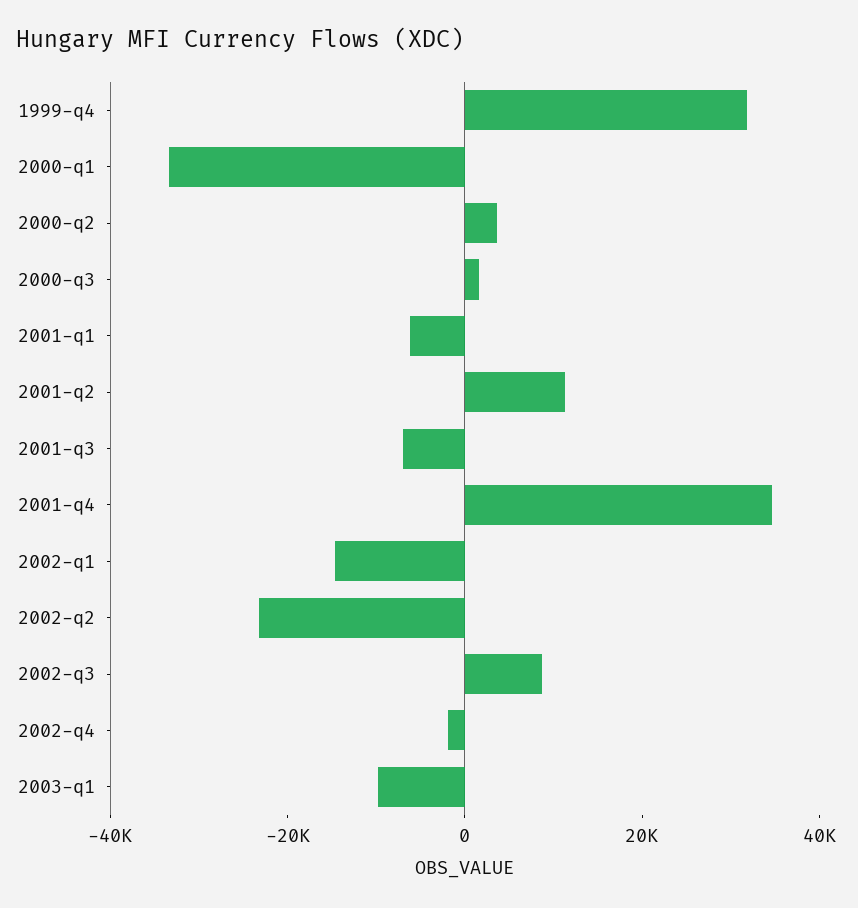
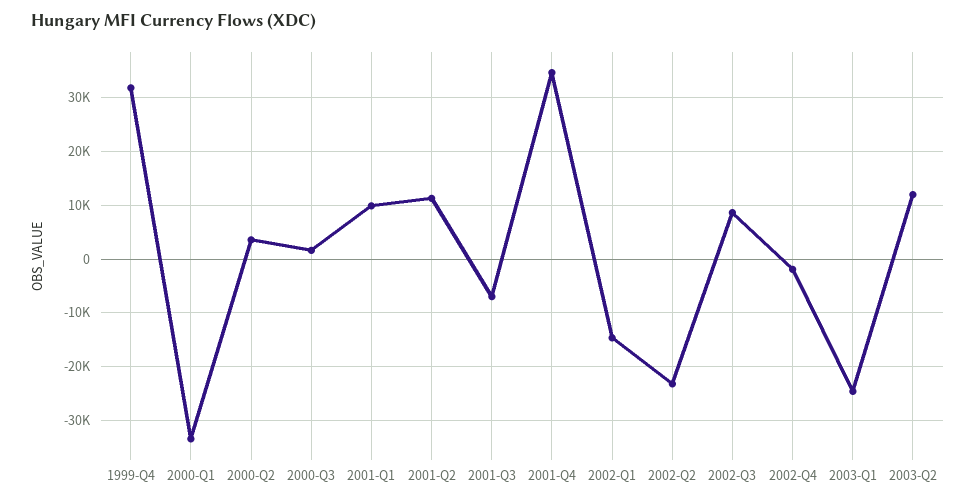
2001-q1: -5000 -> 10000
2003-q1: -10000 -> -24000
2003-Q2: none -> 12000

